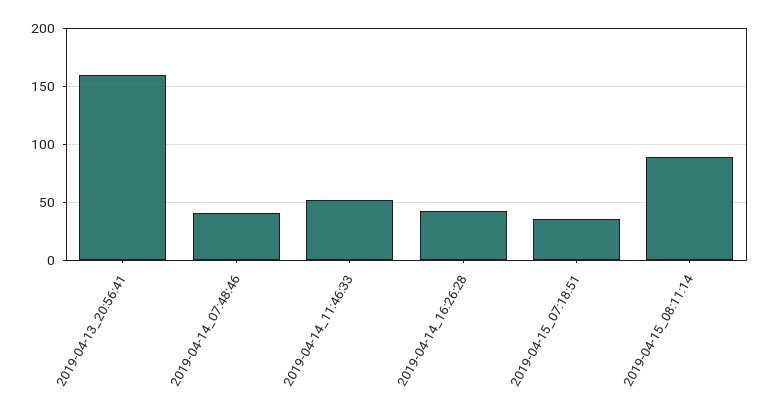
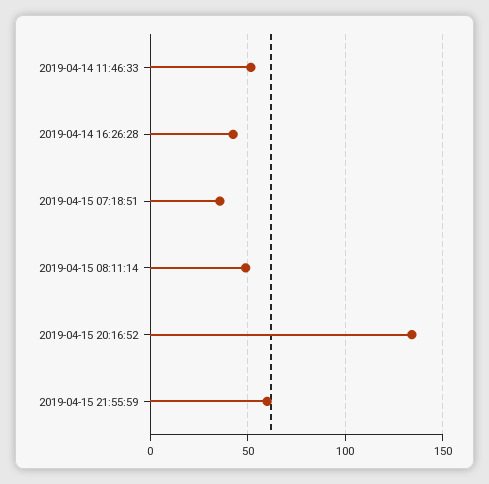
2019-04-13_20:56:41: 160 -> none
2019-04-14_07:48:46: 40 -> none
2019-04-15_08:11:14: 90 -> 50
2019-04-15 20:16:52: none -> 135
2019-04-15 21:55:59: none -> 60

